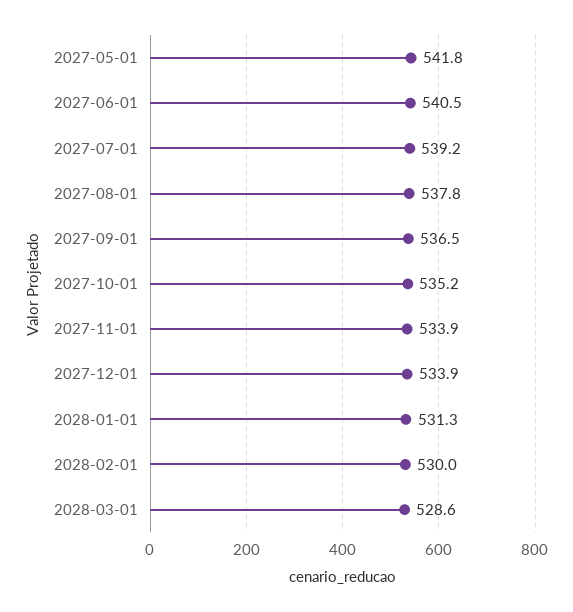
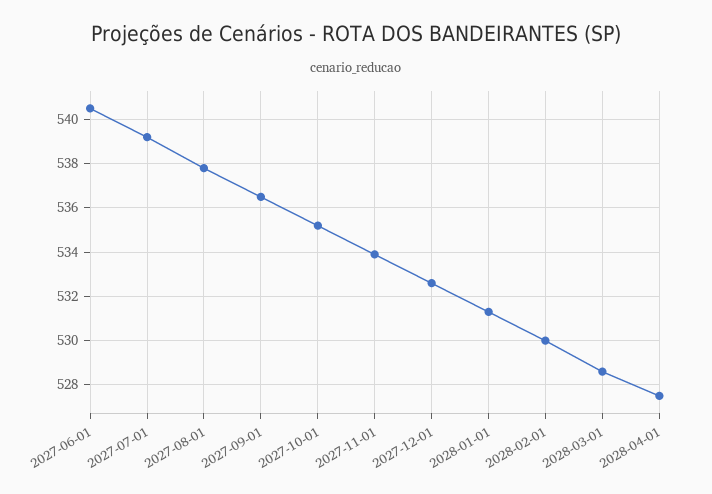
2027-05-01: 541.8 -> none
2027-12-01: 533.9 -> 532.5
2028-04-01: none -> 527.5

